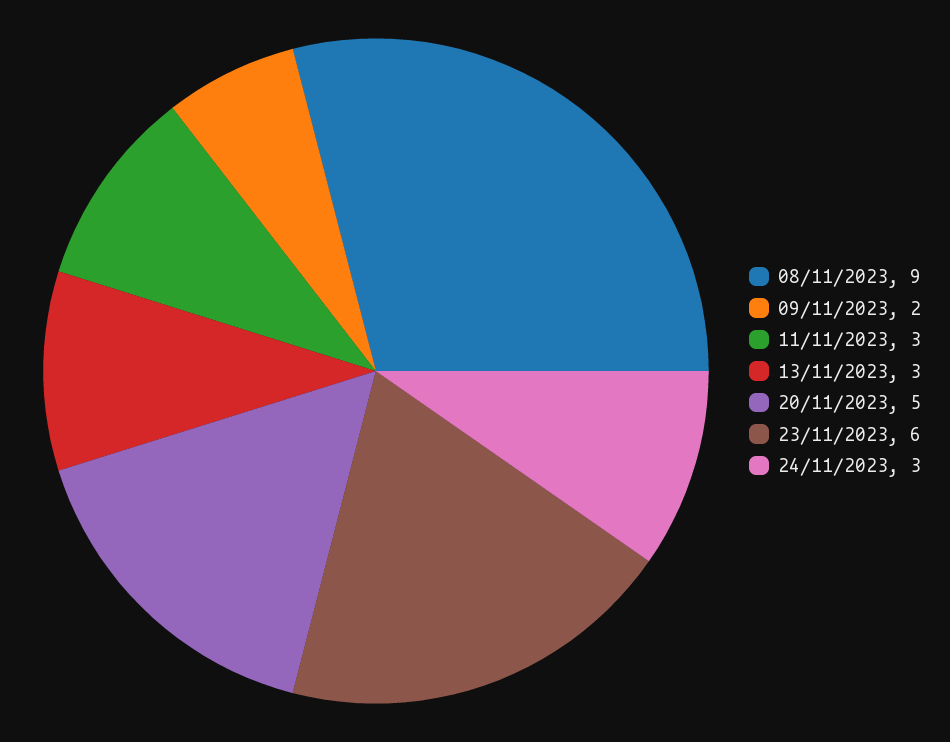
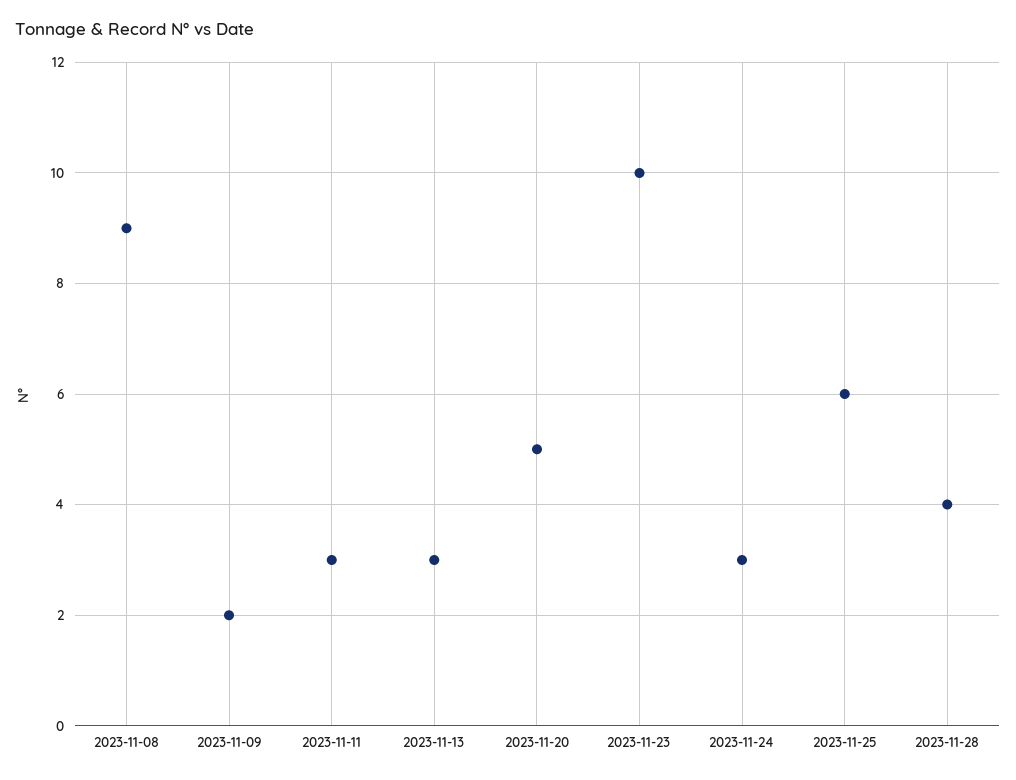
23/11/2023: 6 -> 10
2023-11-25: none -> 6
2023-11-28: none -> 4

